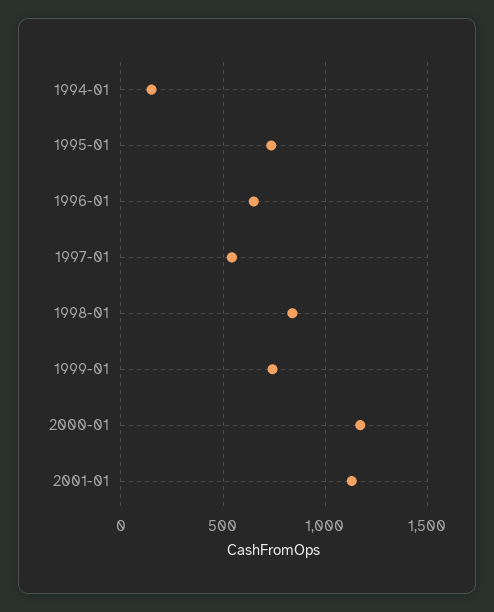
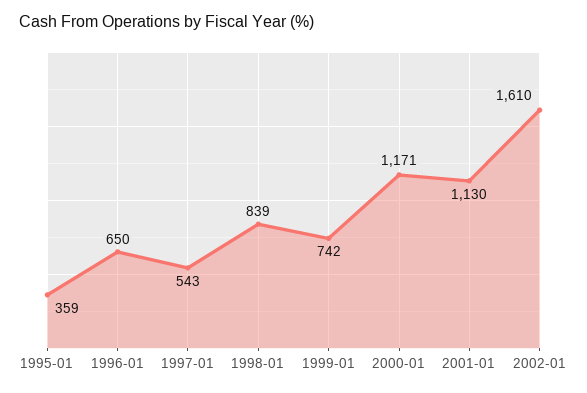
1994-01: 150 -> none
1995-01: 750 -> 359
2002-01: none -> 1610

